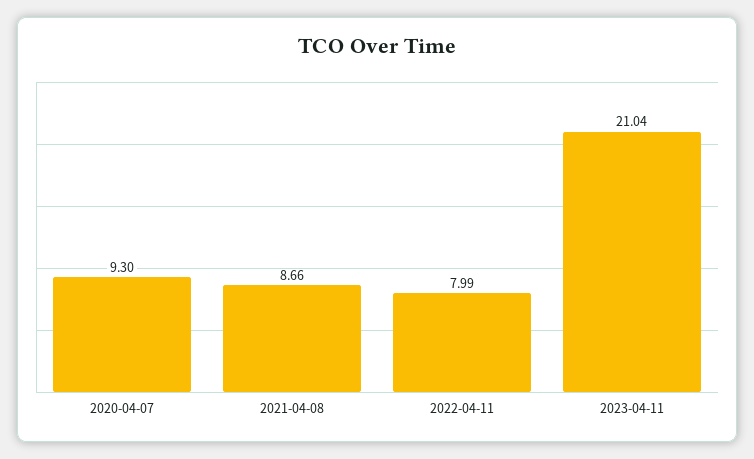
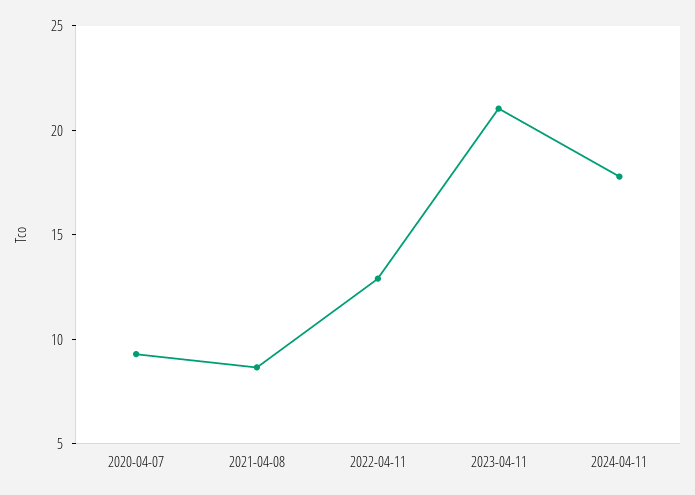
2022-04-11: 7.99 -> 13
2024-04-11: none -> 18

